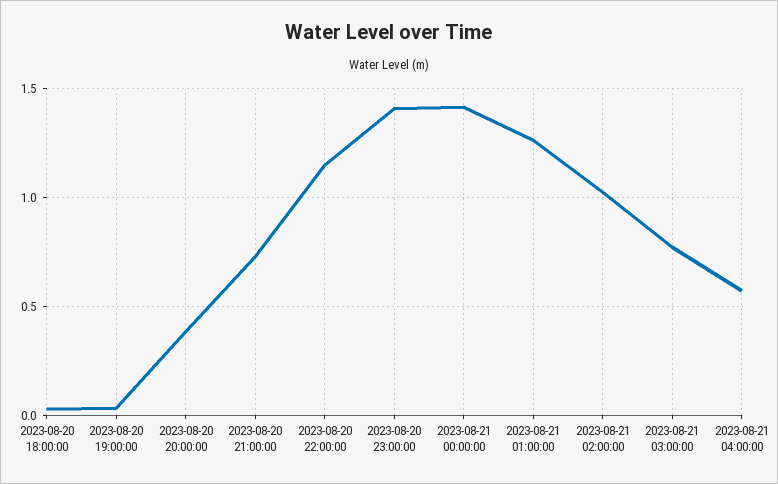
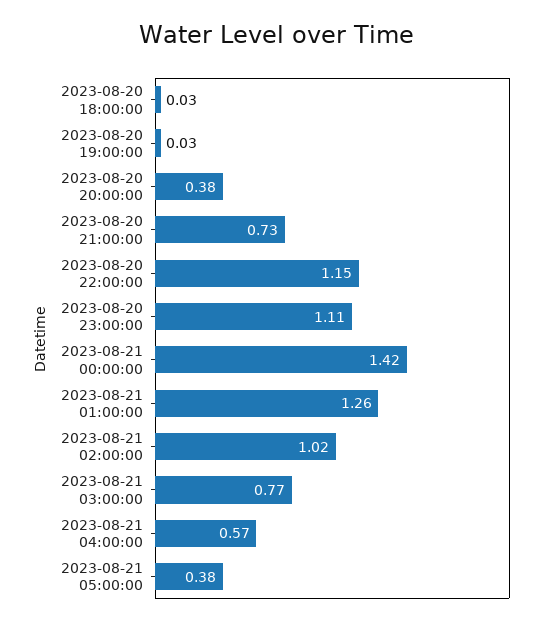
2023-08-20 23:00:00: 1.4 -> 1.11
2023-08-21 05:00:00: none -> 0.38

